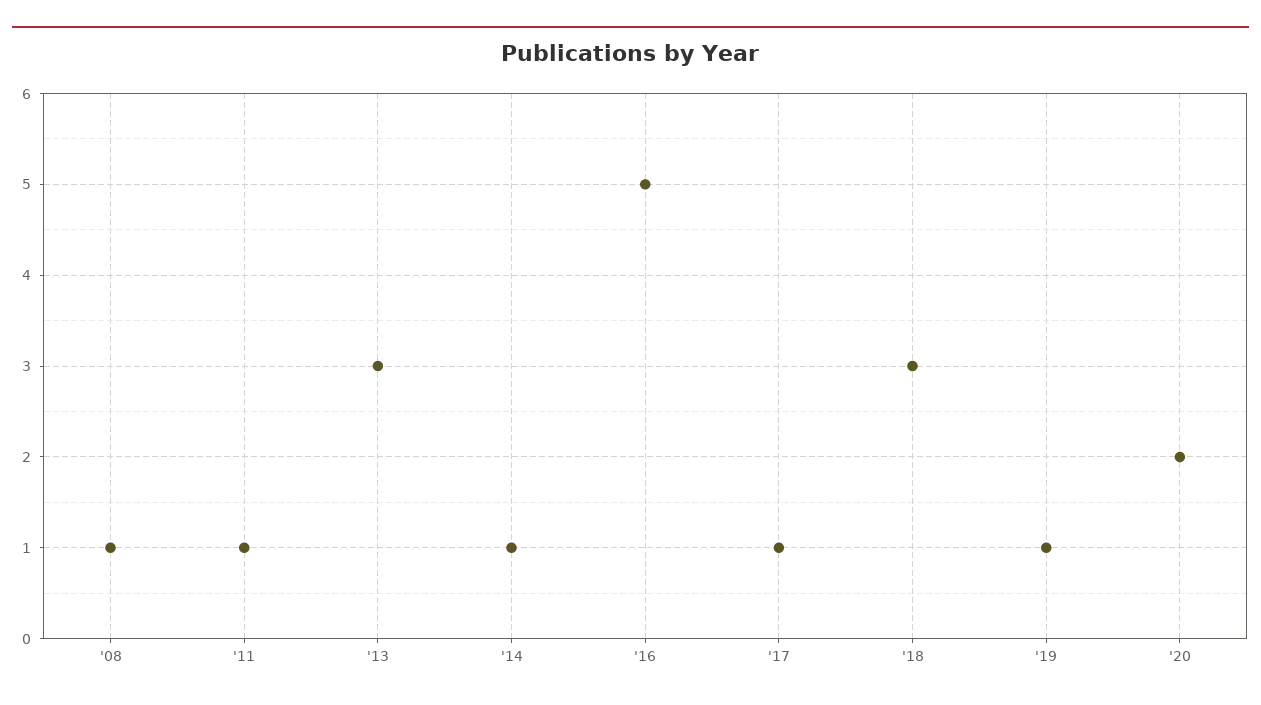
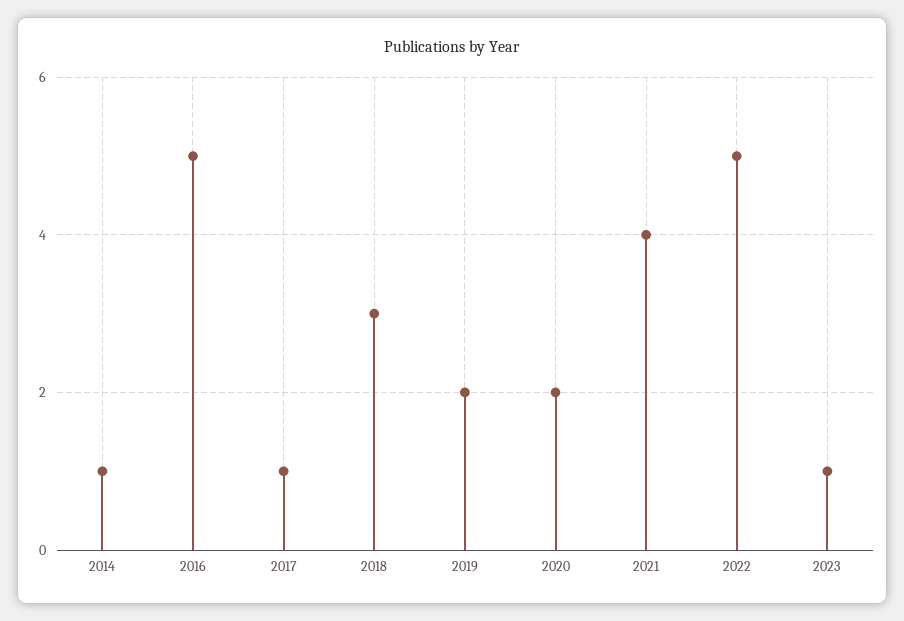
'08: 1 -> none
'11: 1 -> none
'13: 3 -> none
'19: 1 -> 2
2021: none -> 4
2022: none -> 5
2023: none -> 1

